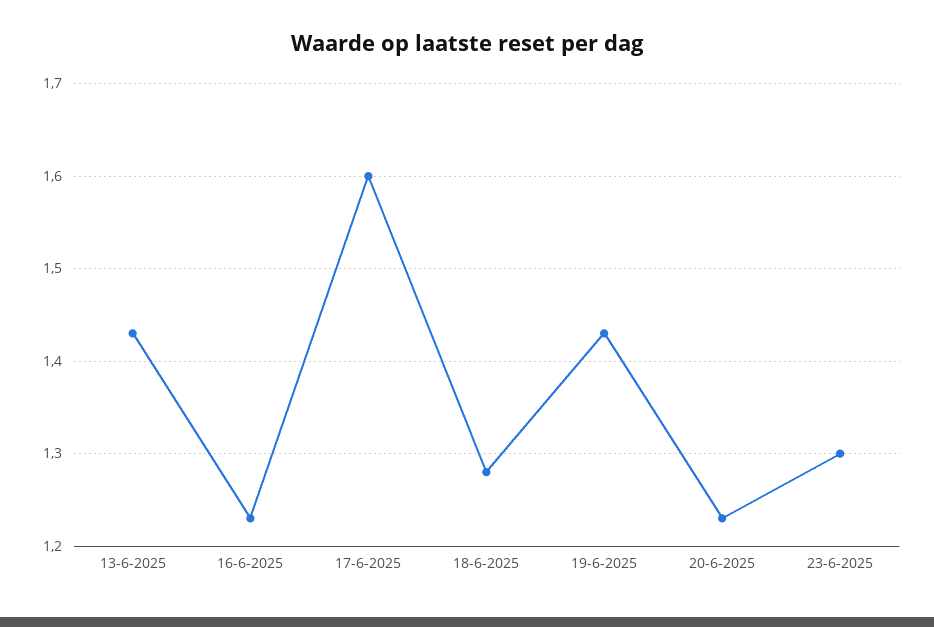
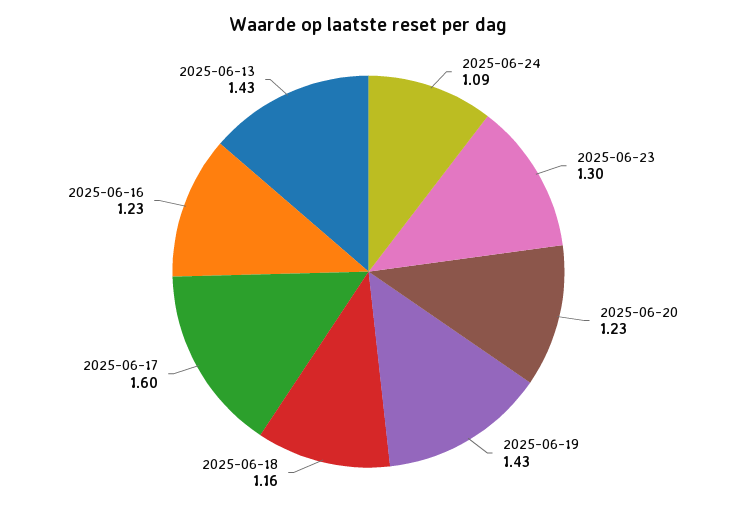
18-6-2025: 1.28 -> 1.16
2025-06-24: none -> 1.09

